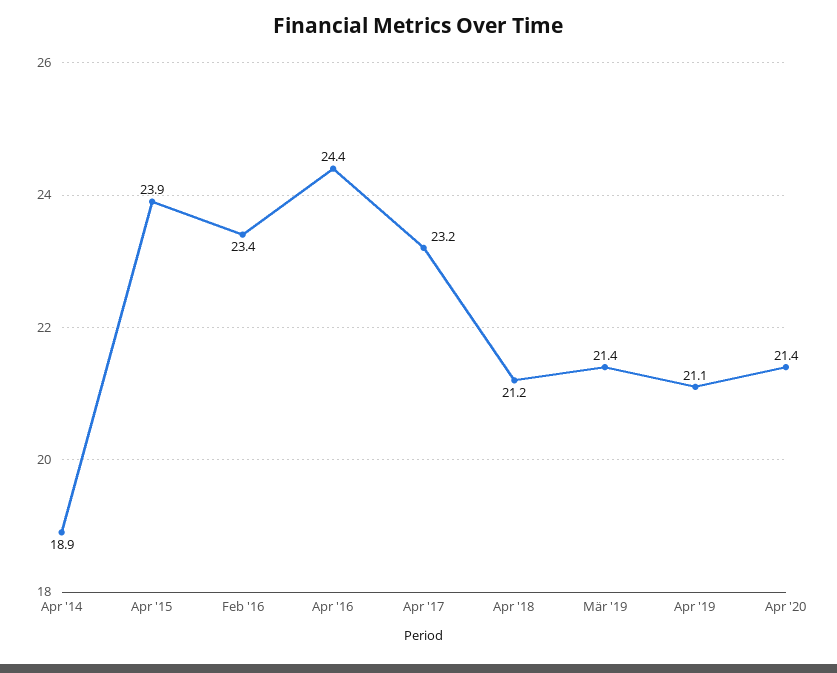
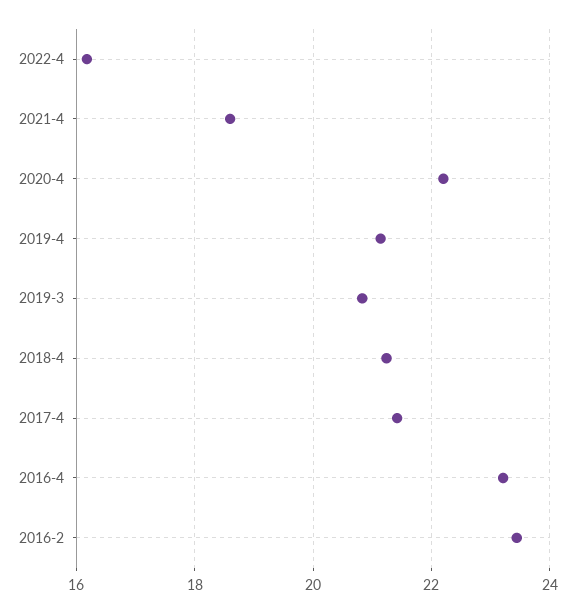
Apr '14: 18.9 -> none
Apr '15: 23.9 -> none
Apr '16: 24.4 -> 23.2
Apr '17: 23.2 -> 21.4
Mär '19: 21.4 -> 20.8
Apr '20: 21.4 -> 22.2
2022-4: none -> 16.2
2021-4: none -> 18.6

